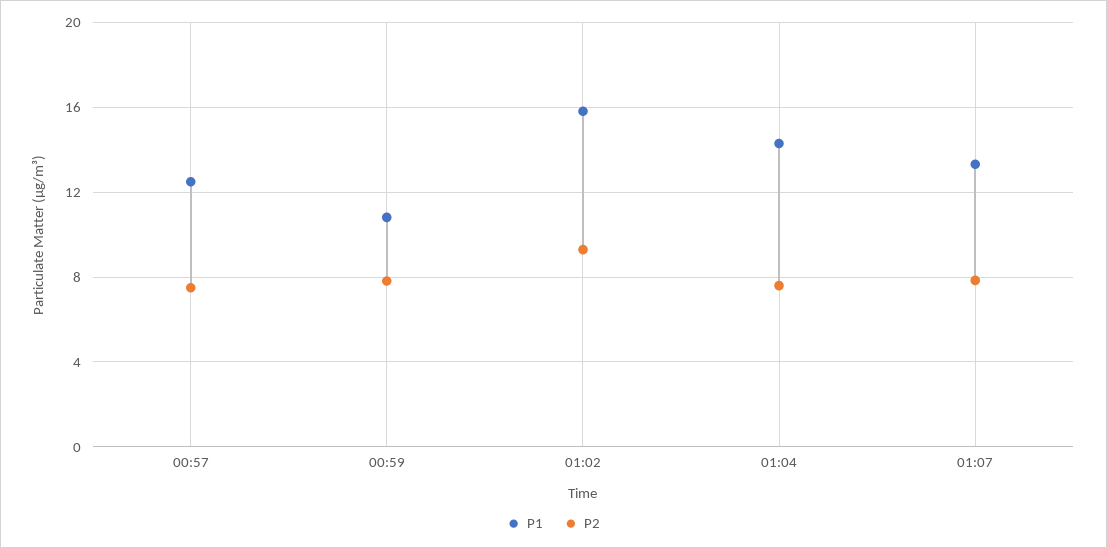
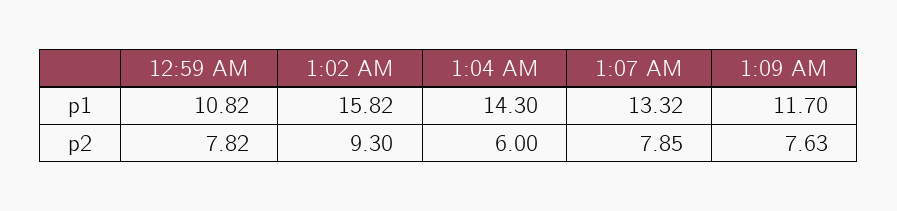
P1, 00:57: 12.5 -> none
P2, 00:57: 7.5 -> none
P2, 01:04: 7.5 -> 6
P1, 1:09 AM: none -> 11.7
P2, 1:09 AM: none -> 7.63

